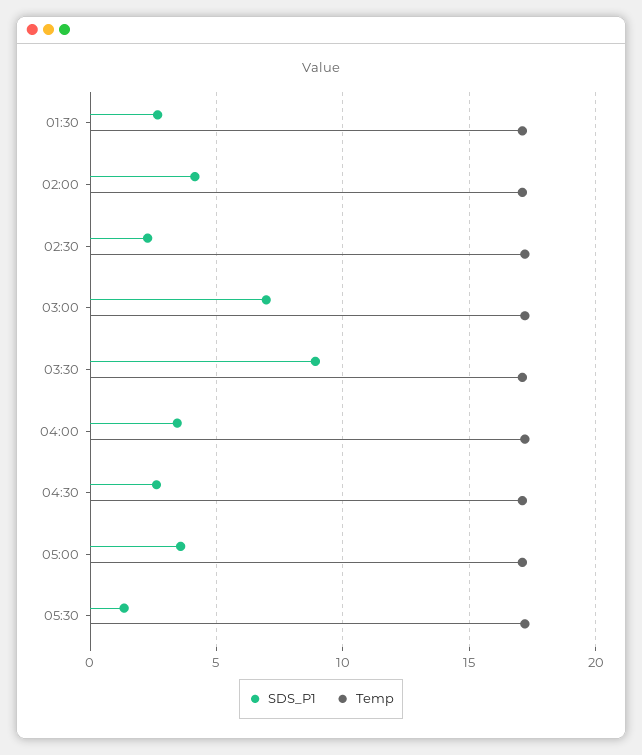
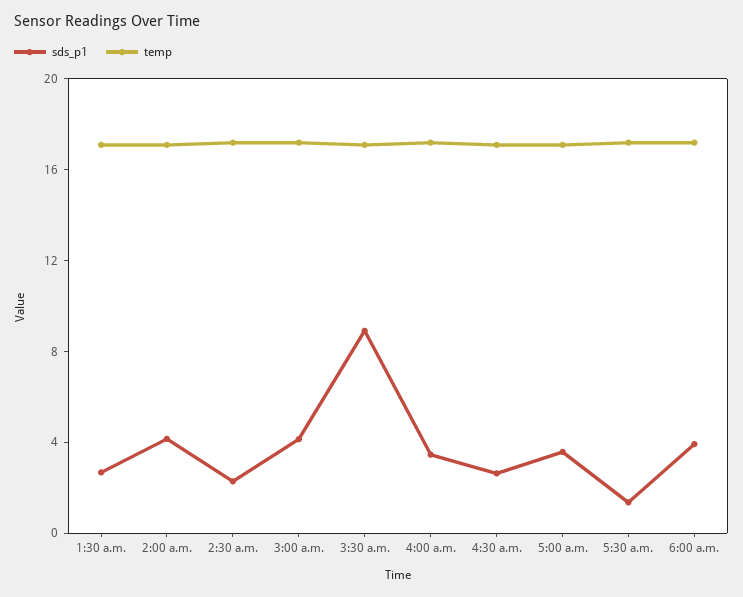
SDS_P1, 03:00: 7 -> 4
SDS_P1, 6:00 a.m.: none -> 4
Temp, 6:00 a.m.: none -> 17

